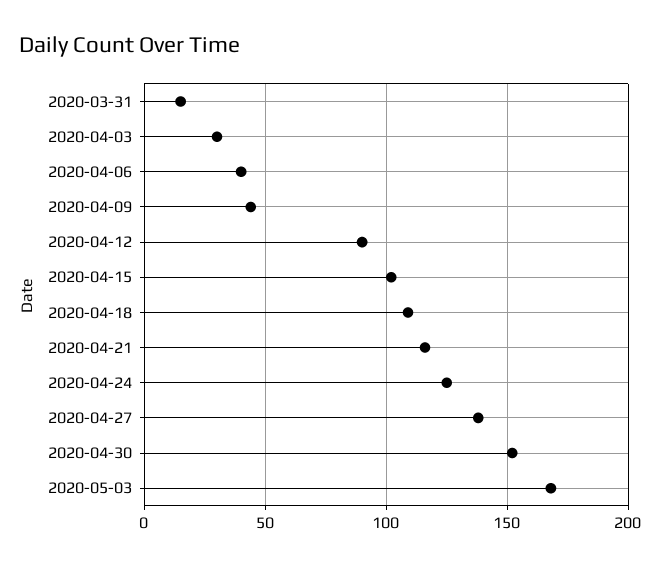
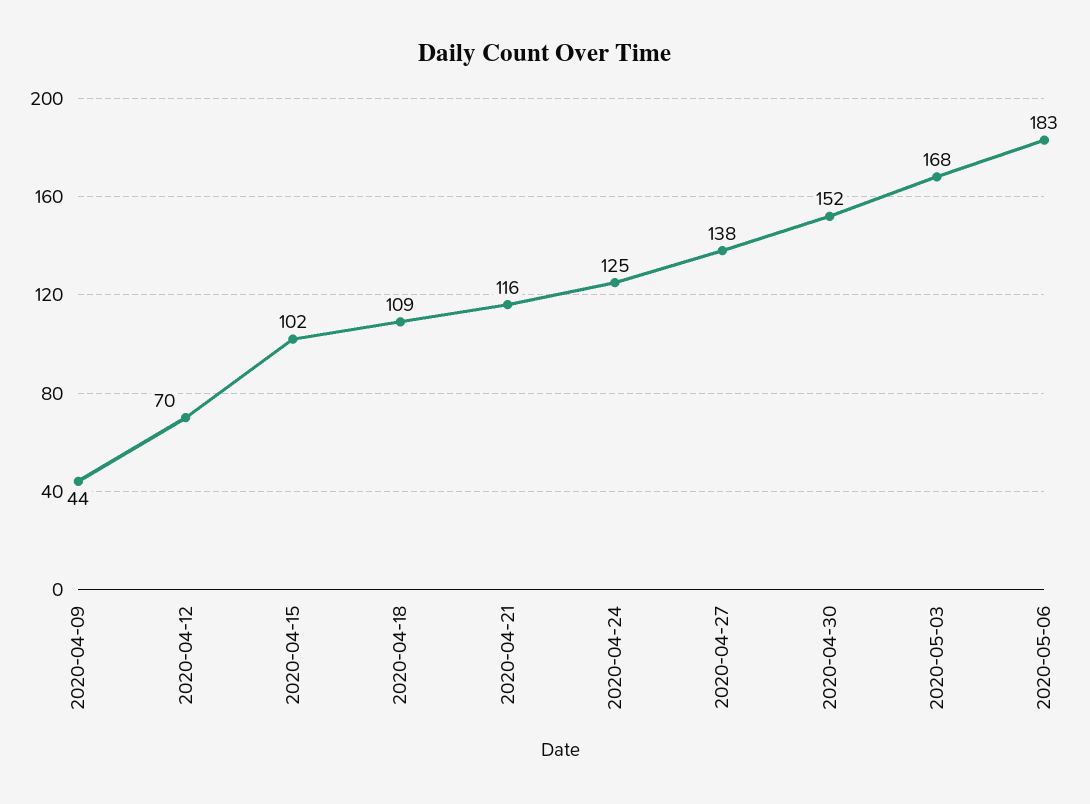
2020-03-31: 15 -> none
2020-04-03: 30 -> none
2020-04-06: 40 -> none
2020-04-12: 90 -> 70
2020-05-06: none -> 183

